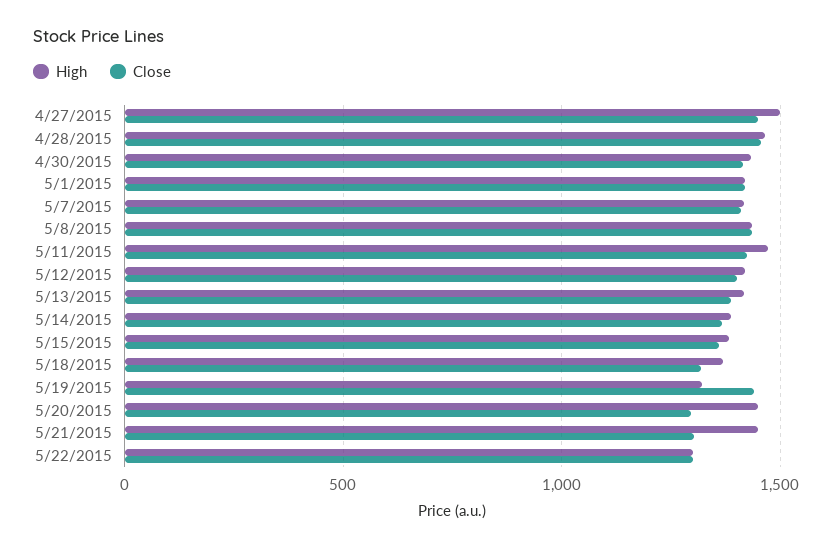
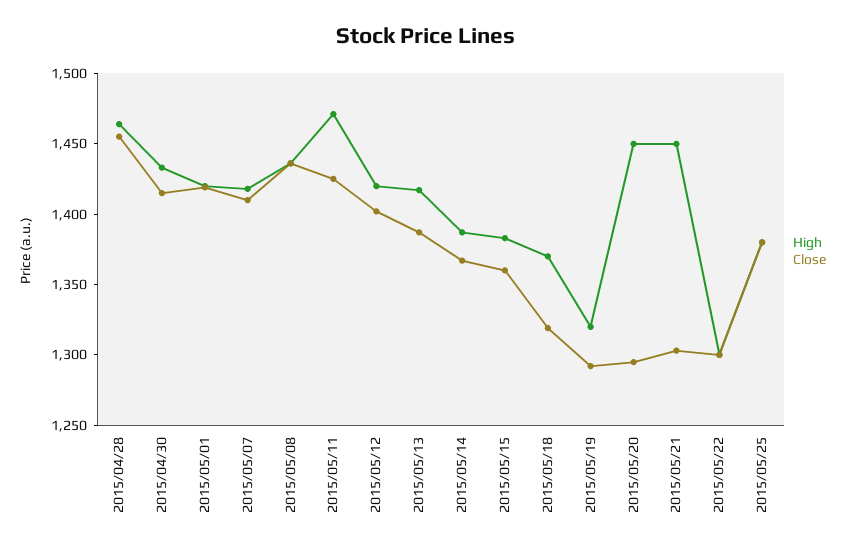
High, 4/27/2015: 1500 -> none
Close, 4/27/2015: 1450 -> none
Close, 5/19/2015: 1450 -> 1290
High, 2015/05/25: none -> 1380
Close, 2015/05/25: none -> 1380

